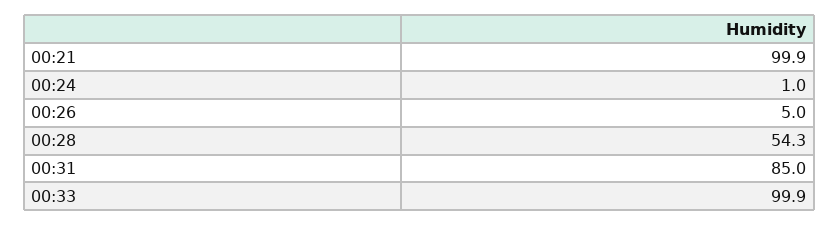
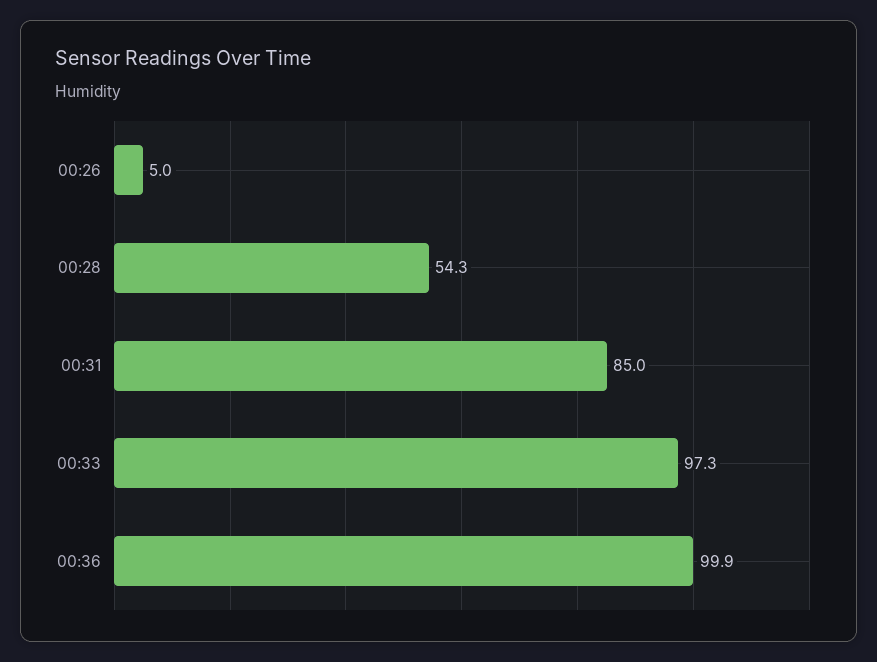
00:21: 99.9 -> none
00:24: 1 -> none
00:33: 99.9 -> 97.3
00:36: none -> 99.9

